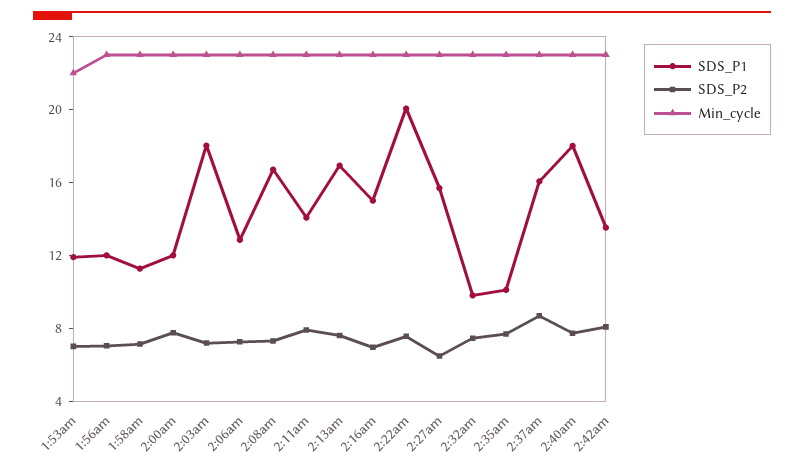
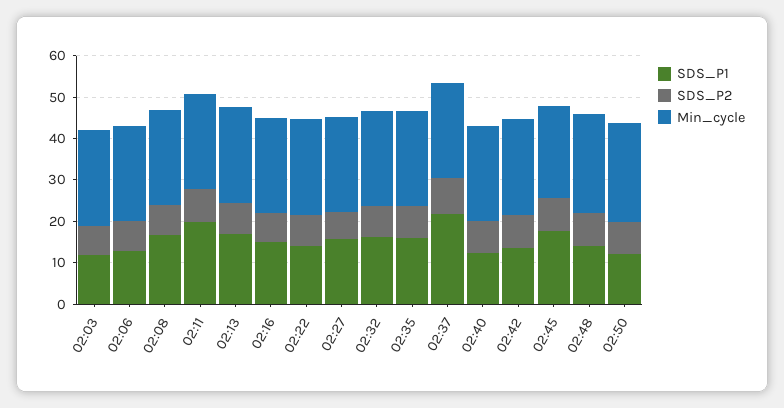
SDS_P1, 1:53am: 12 -> none
SDS_P2, 1:53am: 7 -> none
Min_cycle, 1:53am: 22 -> none
SDS_P1, 1:56am: 12 -> none
SDS_P2, 1:56am: 7 -> none
Min_cycle, 1:56am: 23 -> none
SDS_P1, 1:58am: 11 -> none
SDS_P2, 1:58am: 7 -> none
Min_cycle, 1:58am: 23 -> none
SDS_P1, 2:00am: 12 -> none
SDS_P2, 2:00am: 8 -> none
Min_cycle, 2:00am: 23 -> none
SDS_P1, 2:03am: 18 -> 12
SDS_P1, 2:11am: 14 -> 20
SDS_P1, 2:22am: 20 -> 14
SDS_P1, 2:32am: 10 -> 16
SDS_P1, 2:35am: 10 -> 16
SDS_P1, 2:37am: 16 -> 22
SDS_P1, 2:40am: 18 -> 12
SDS_P1, 02:45: none -> 18
SDS_P2, 02:45: none -> 8
Min_cycle, 02:45: none -> 22
SDS_P1, 02:48: none -> 14
SDS_P2, 02:48: none -> 8
Min_cycle, 02:48: none -> 24
SDS_P1, 02:50: none -> 12
SDS_P2, 02:50: none -> 8
Min_cycle, 02:50: none -> 24

